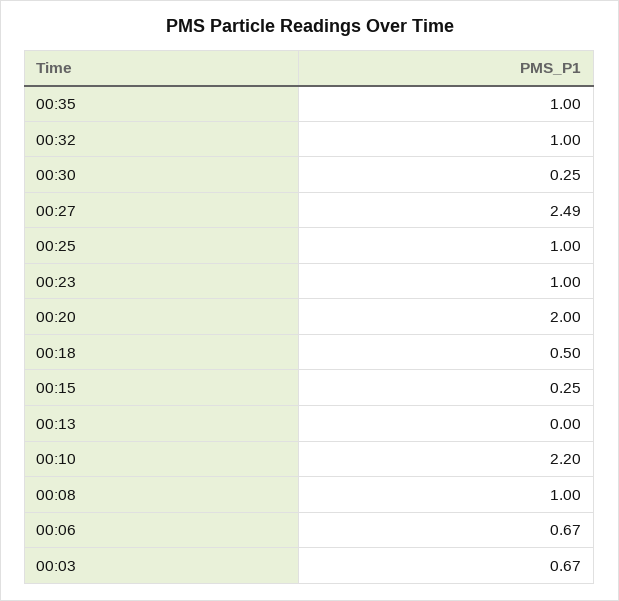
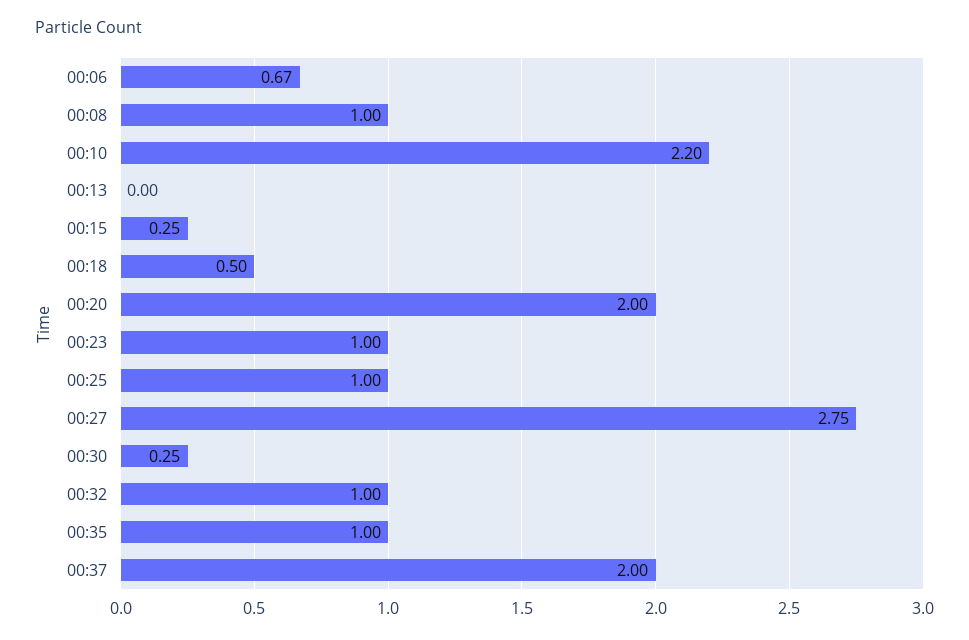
00:27: 2.49 -> 2.75
00:03: 0.67 -> none
00:37: none -> 2

